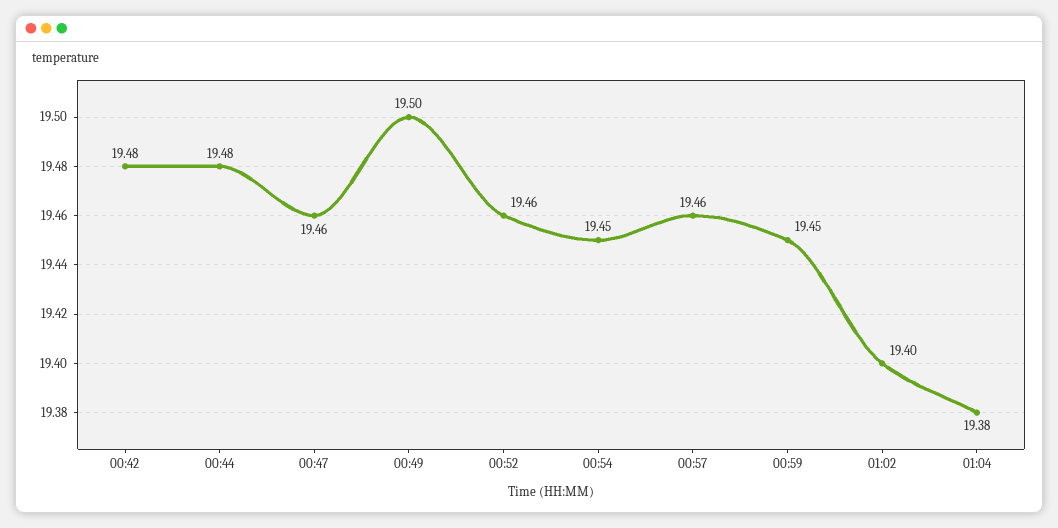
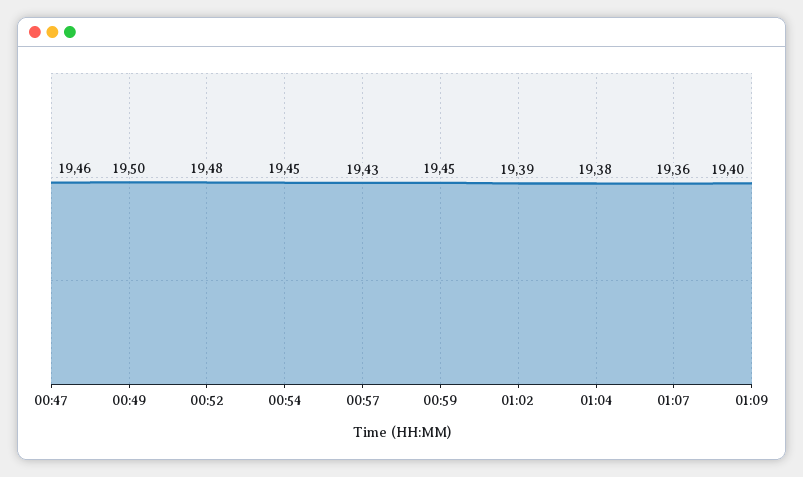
00:42: 19.48 -> none
00:44: 19.48 -> none
00:52: 19.46 -> 19.48
00:57: 19.46 -> 19.43
01:02: 19.4 -> 19.39
01:07: none -> 19.36
01:09: none -> 19.4

